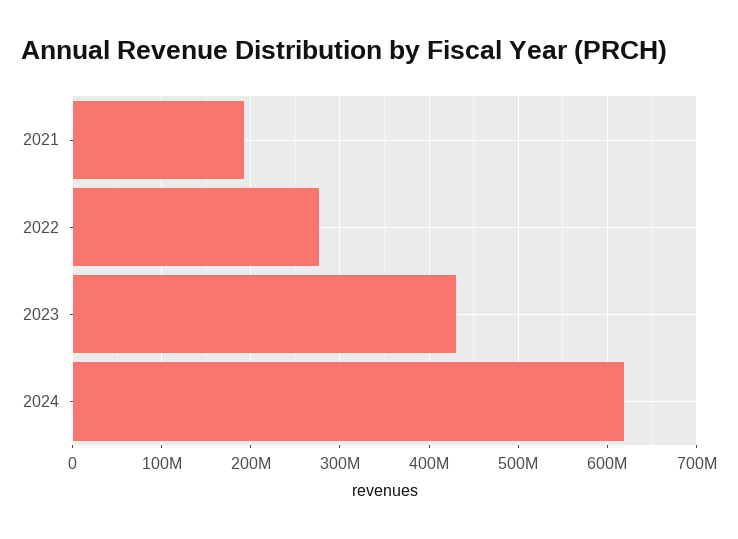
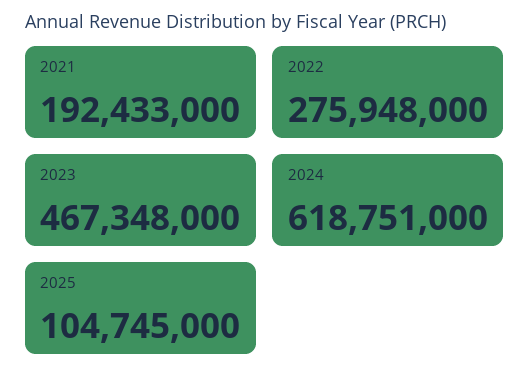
2023: 430000000 -> 467348000
2025: none -> 104745000

